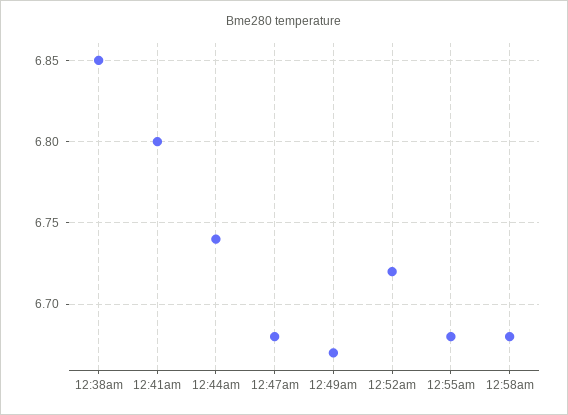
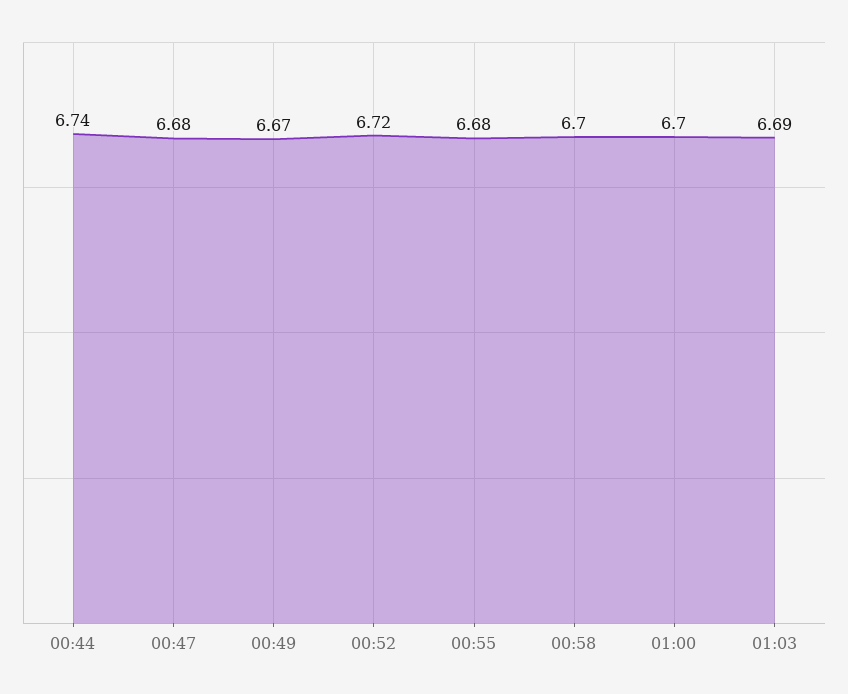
12:38am: 6.85 -> none
12:41am: 6.8 -> none
12:58am: 6.68 -> 6.7
01:00: none -> 6.7
01:03: none -> 6.69

